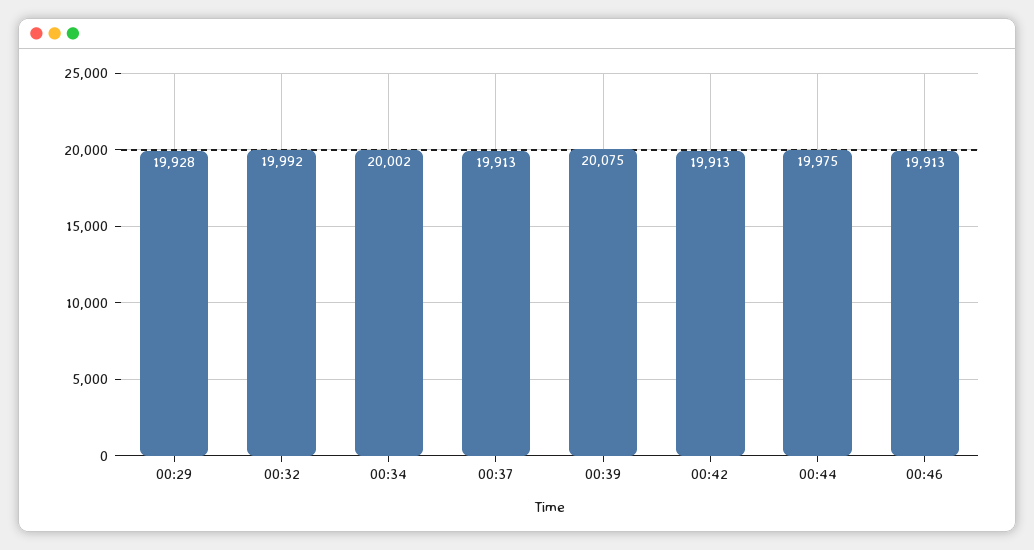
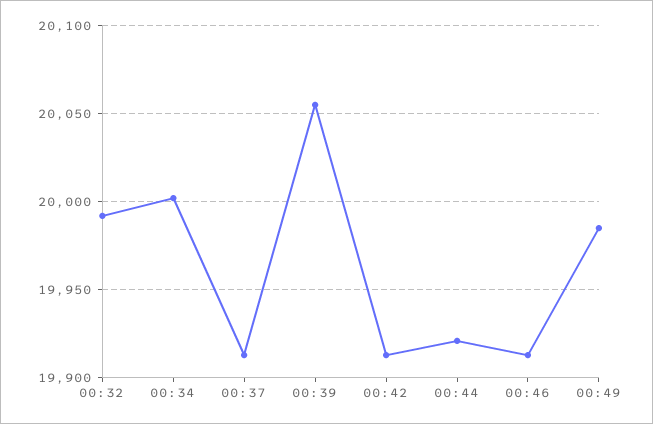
00:29: 19928 -> none
00:39: 20075 -> 20055
00:44: 19975 -> 19920
00:49: none -> 19985

